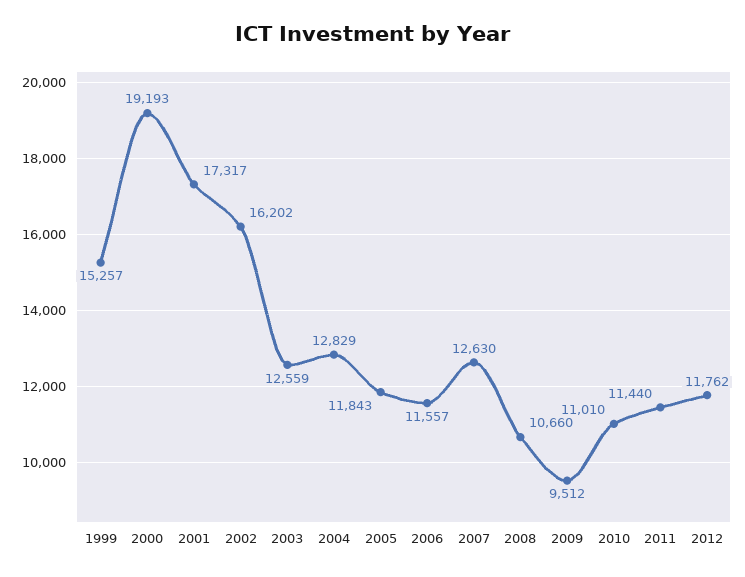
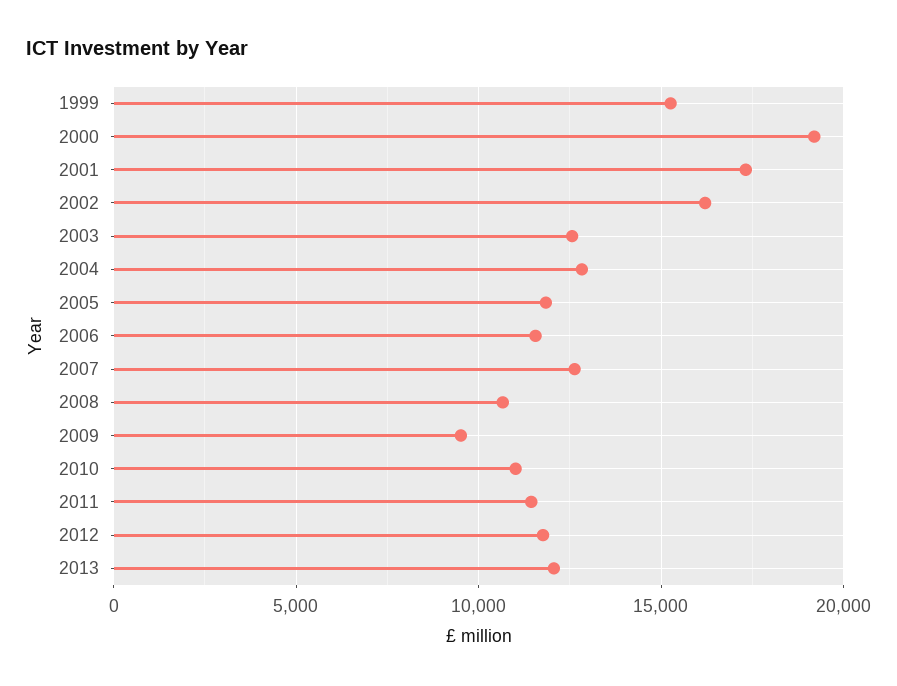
2013: none -> 12000

